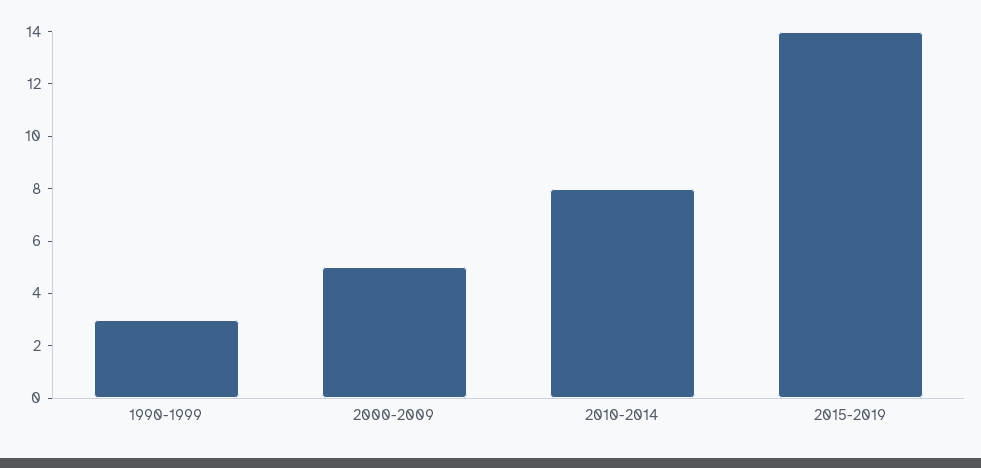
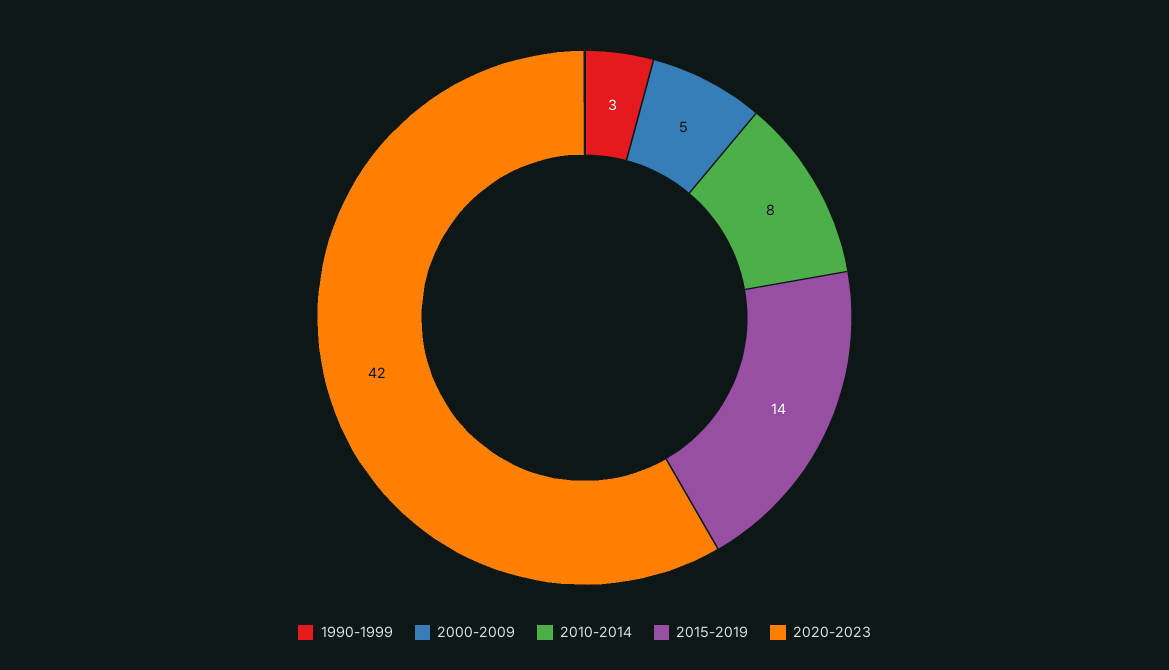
2020-2023: none -> 42

